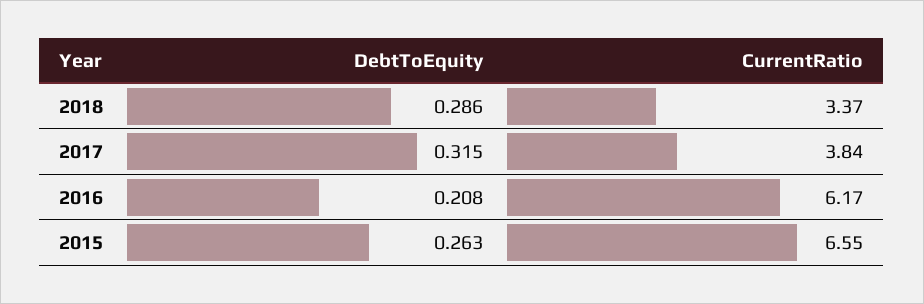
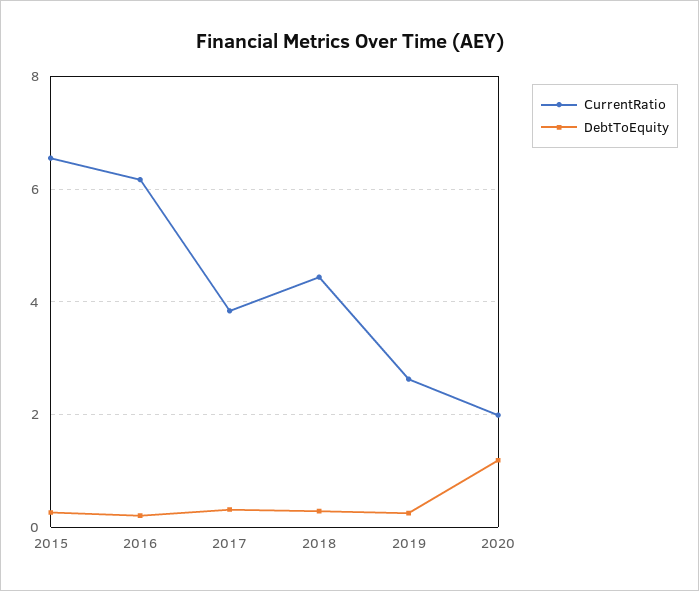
CurrentRatio, 2018: 3.37 -> 4.4
CurrentRatio, 2019: none -> 2.6
DebtToEquity, 2019: none -> 0.2
CurrentRatio, 2020: none -> 2
DebtToEquity, 2020: none -> 1.2

